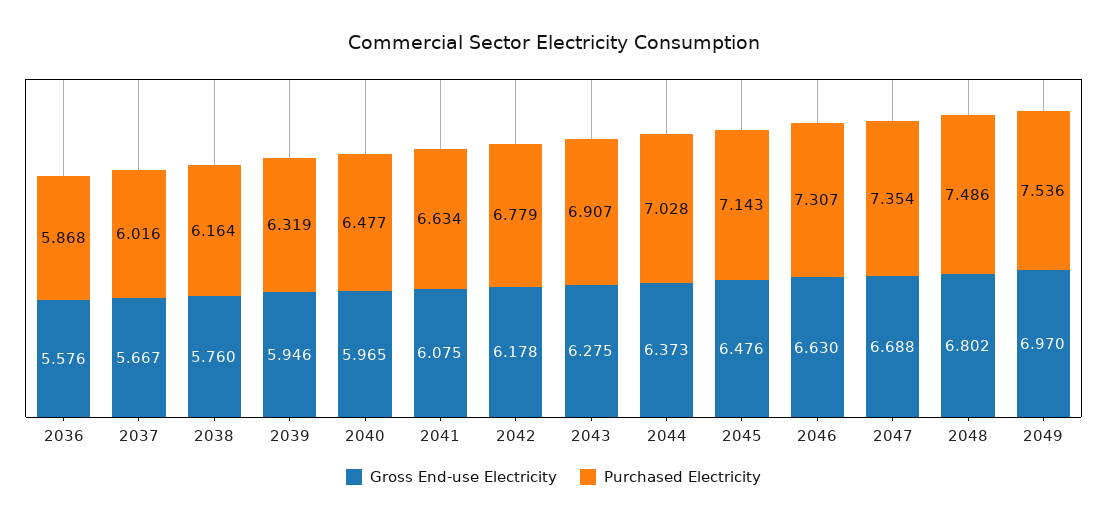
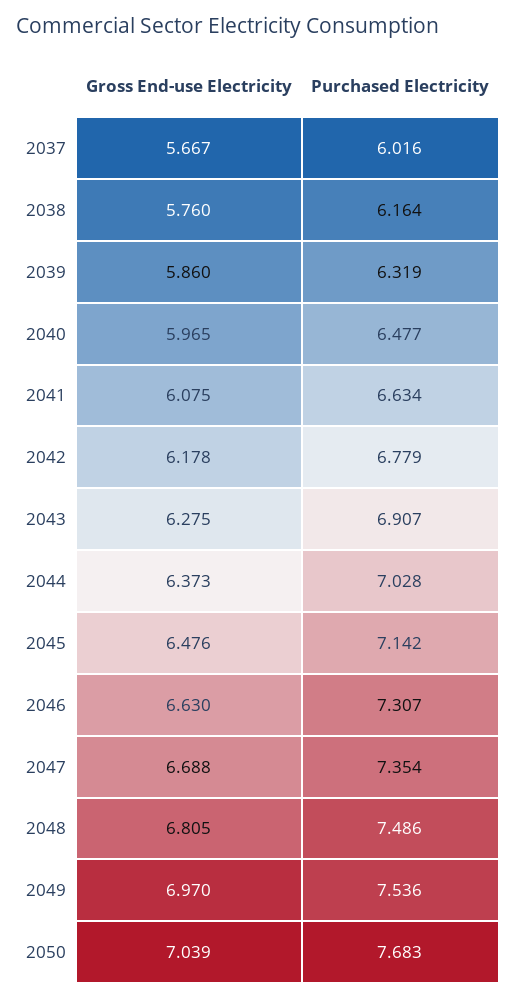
Gross End-use Electricity, 2036: 5.576 -> none
Purchased Electricity, 2036: 5.868 -> none
Gross End-use Electricity, 2039: 5.946 -> 5.86
Purchased Electricity, 2045: 7.143 -> 7.142
Gross End-use Electricity, 2048: 6.802 -> 6.805
Gross End-use Electricity, 2050: none -> 7.039
Purchased Electricity, 2050: none -> 7.683

